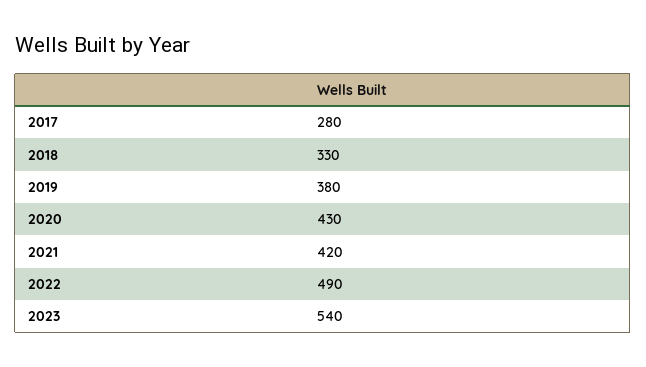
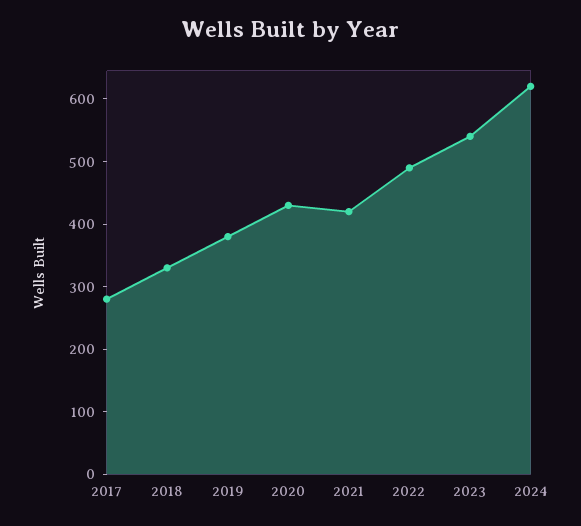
2024: none -> 620

